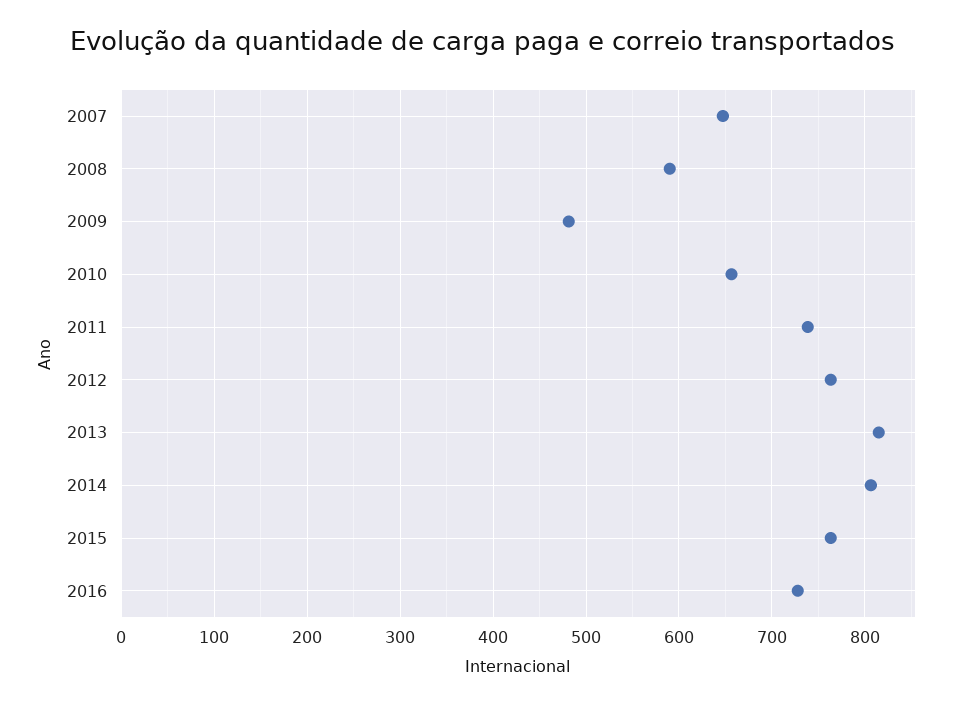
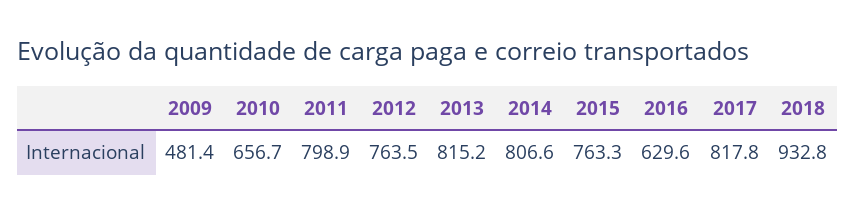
2007: 650 -> none
2008: 590 -> none
2011: 740 -> 798.9
2016: 730 -> 629.6
2017: none -> 817.8
2018: none -> 932.8

